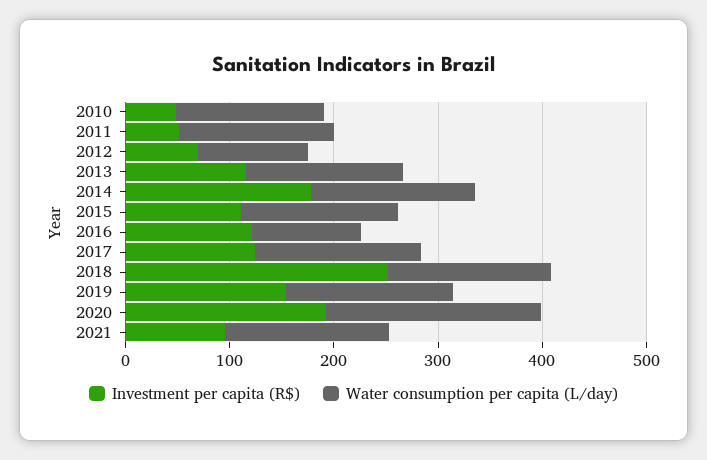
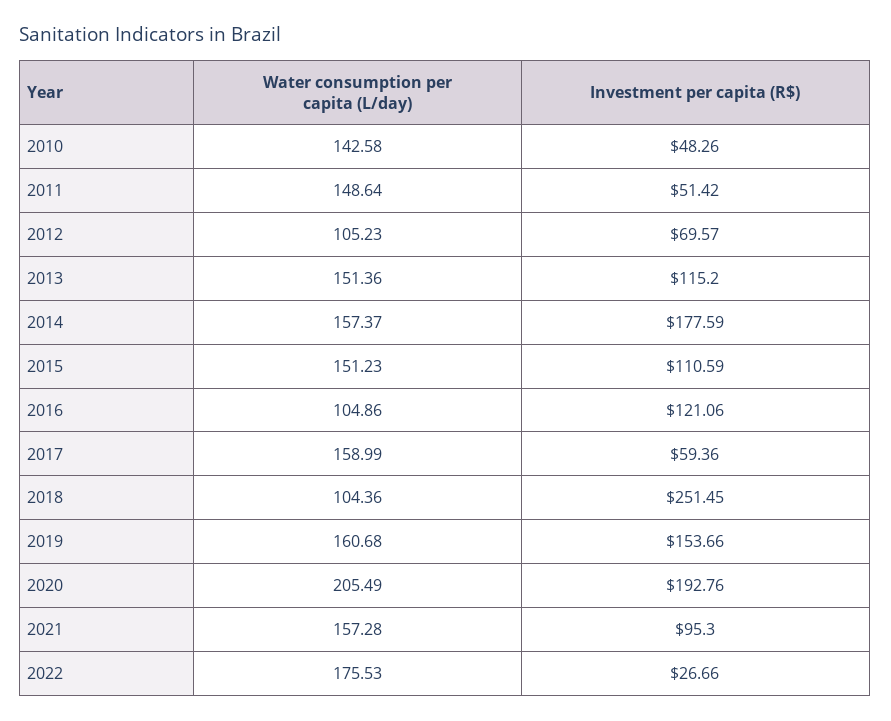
Investment per capita (R$), 2017: 120 -> 59.36
Water consumption per capita (L/day), 2018: 160 -> 104.36
Water consumption per capita (L/day), 2022: none -> 175.53
Investment per capita (R$), 2022: none -> 26.66

